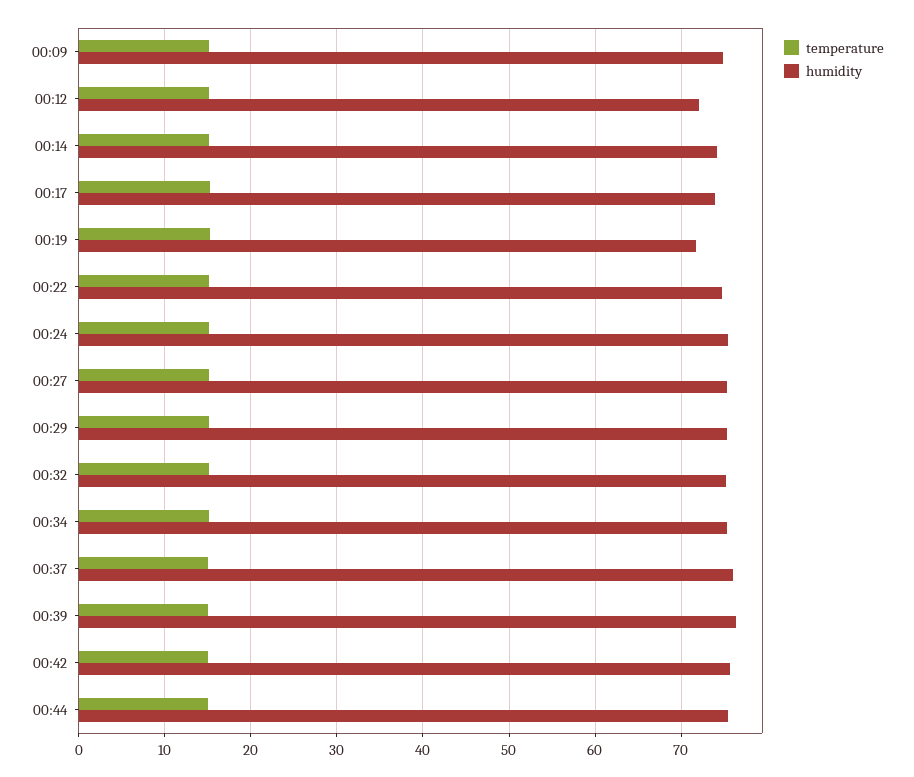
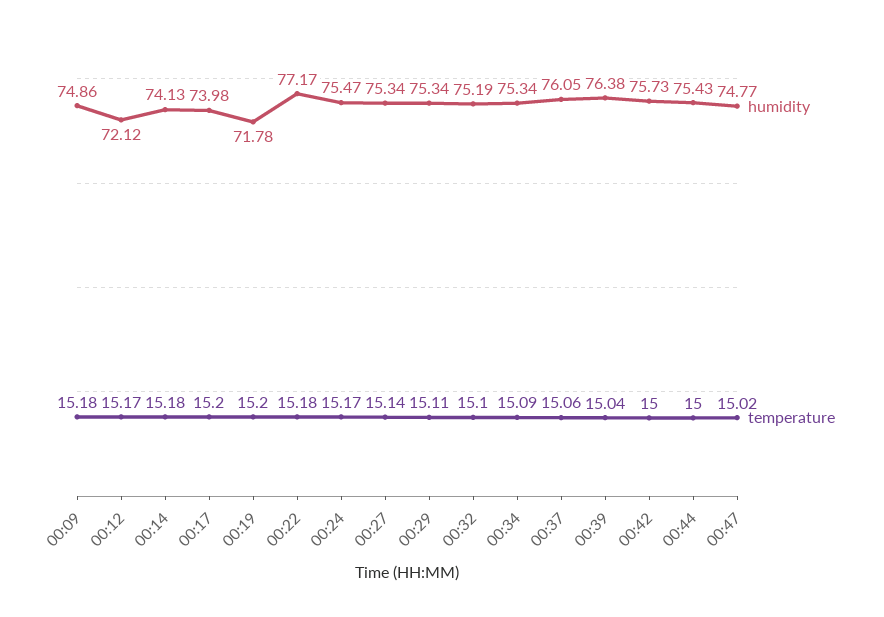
humidity, 00:22: 75 -> 77.17
humidity, 00:47: none -> 74.77
temperature, 00:47: none -> 15.02

